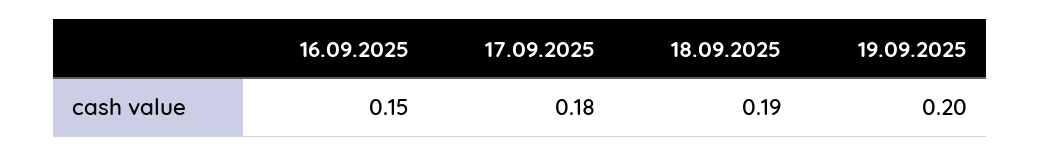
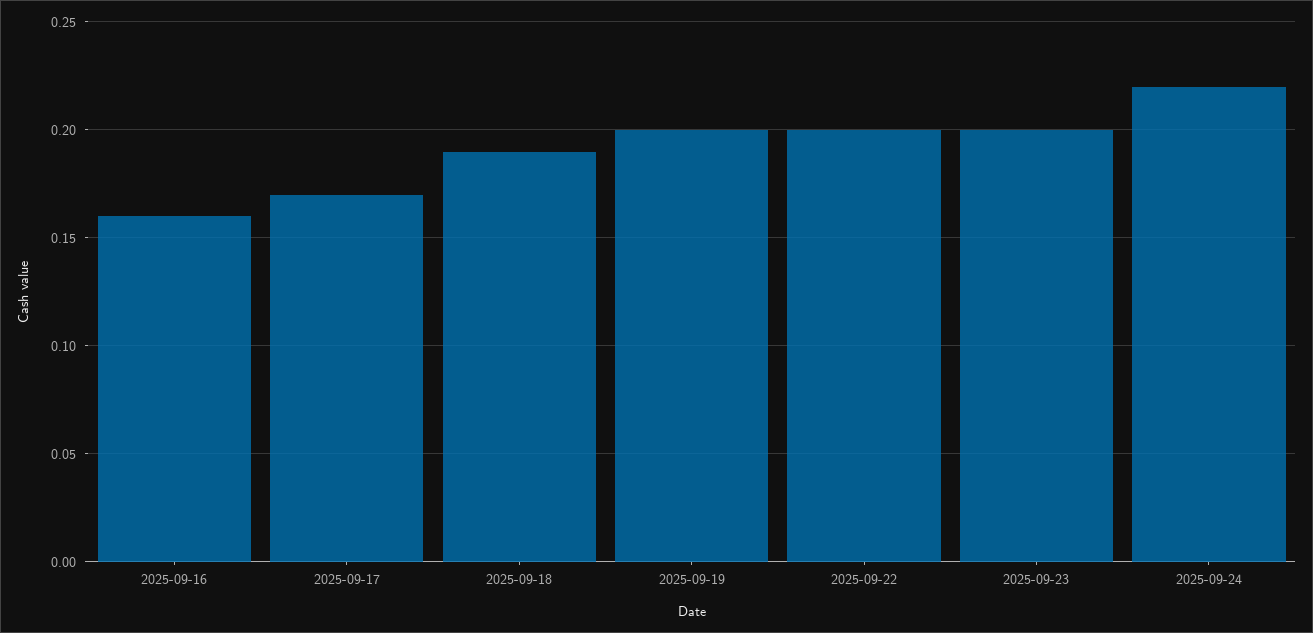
16.09.2025: 0.15 -> 0.16
17.09.2025: 0.18 -> 0.17
2025-09-22: none -> 0.2
2025-09-23: none -> 0.2
2025-09-24: none -> 0.22

